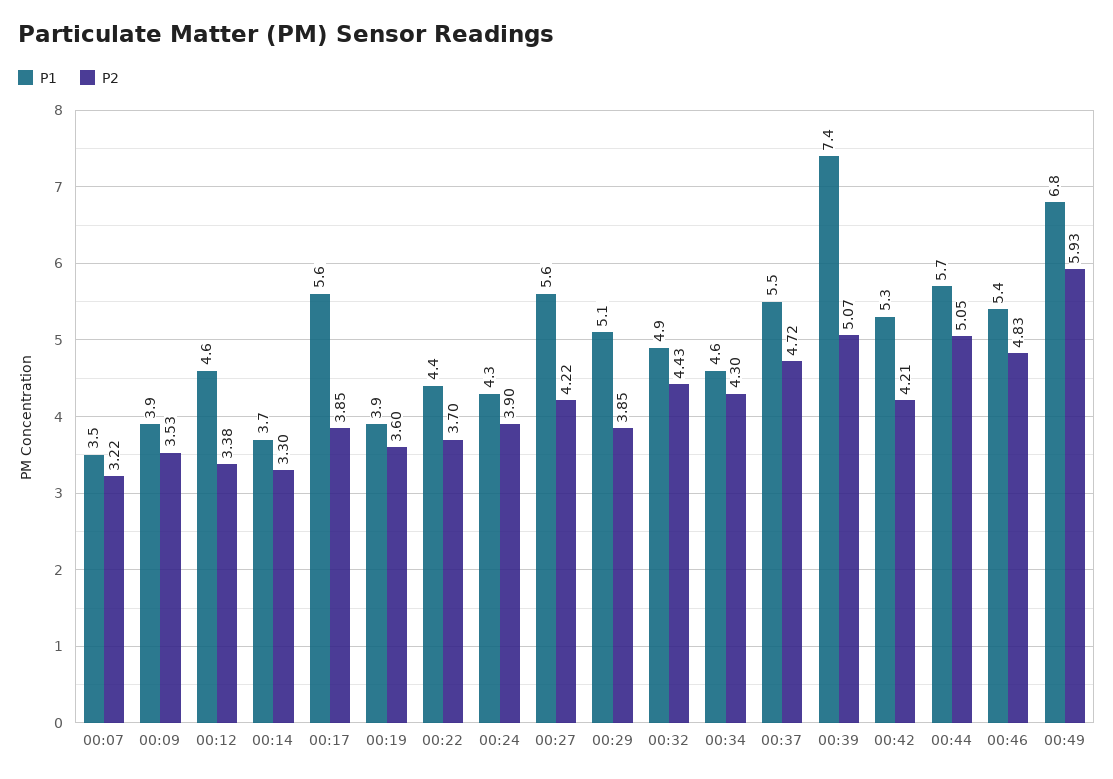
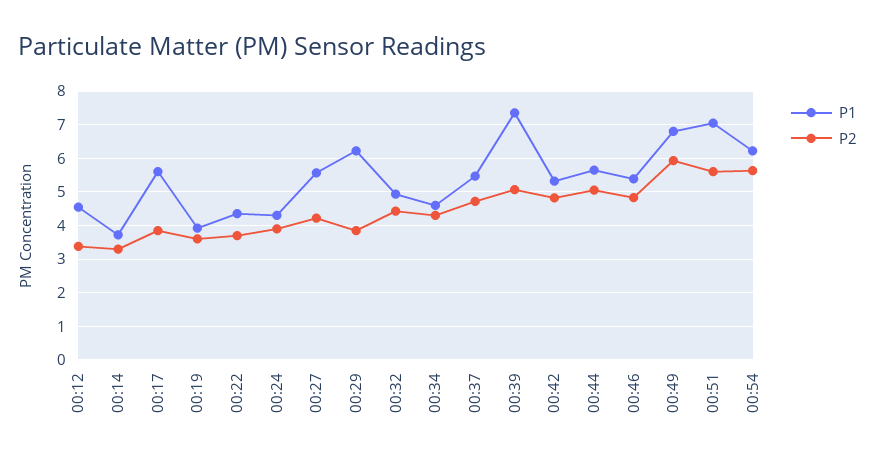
P1, 00:07: 3.5 -> none
P2, 00:07: 3.22 -> none
P1, 00:09: 3.9 -> none
P2, 00:09: 3.53 -> none
P1, 00:29: 5.1 -> 6.2
P2, 00:42: 4.21 -> 4.8
P1, 00:51: none -> 7
P2, 00:51: none -> 5.6
P1, 00:54: none -> 6.2
P2, 00:54: none -> 5.6

